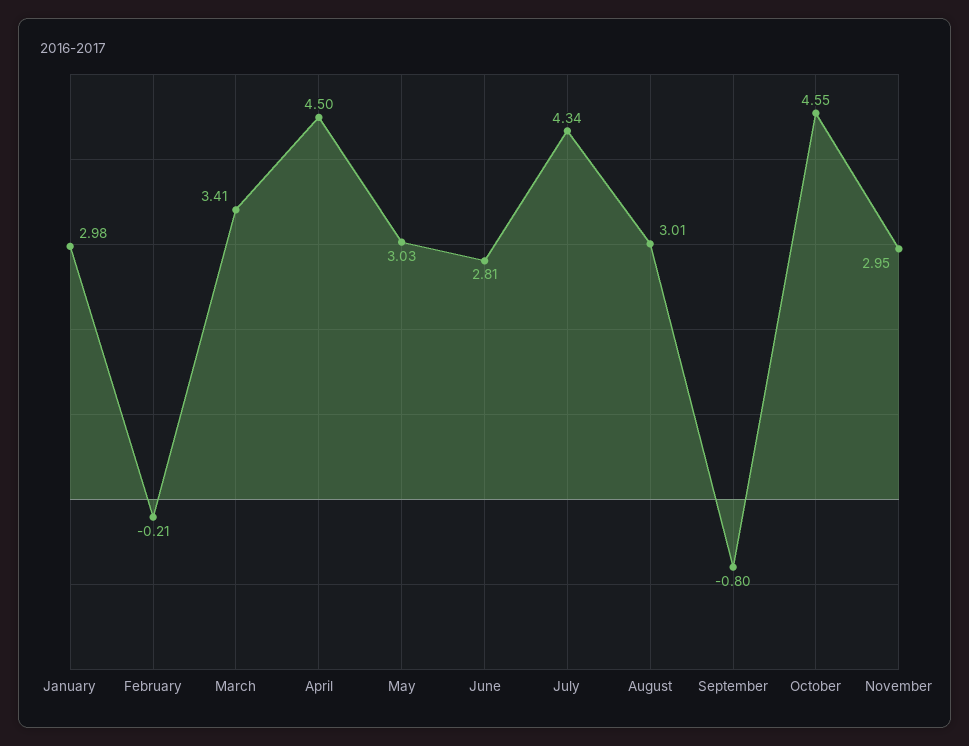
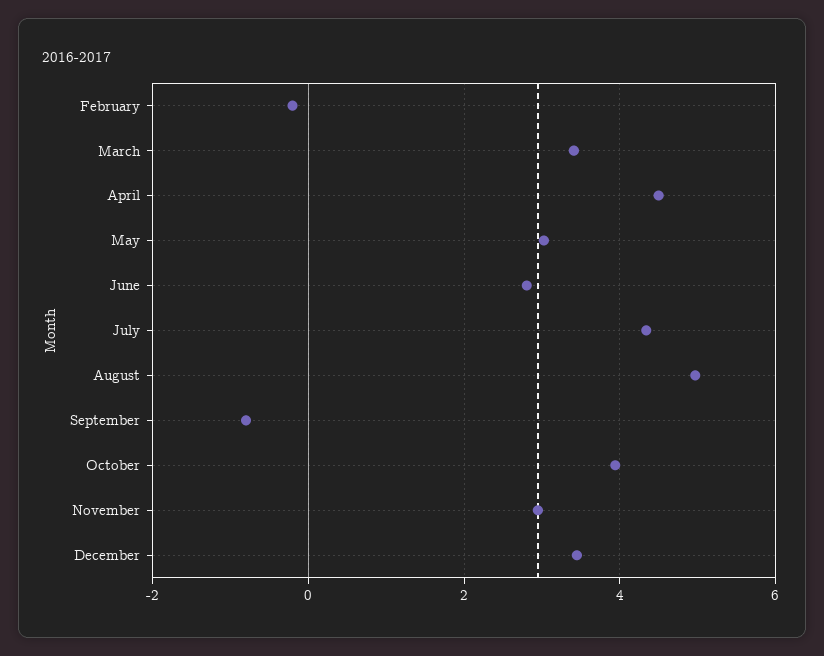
January: 2.98 -> none
August: 3.01 -> 5
October: 4.55 -> 4
December: none -> 3.4

